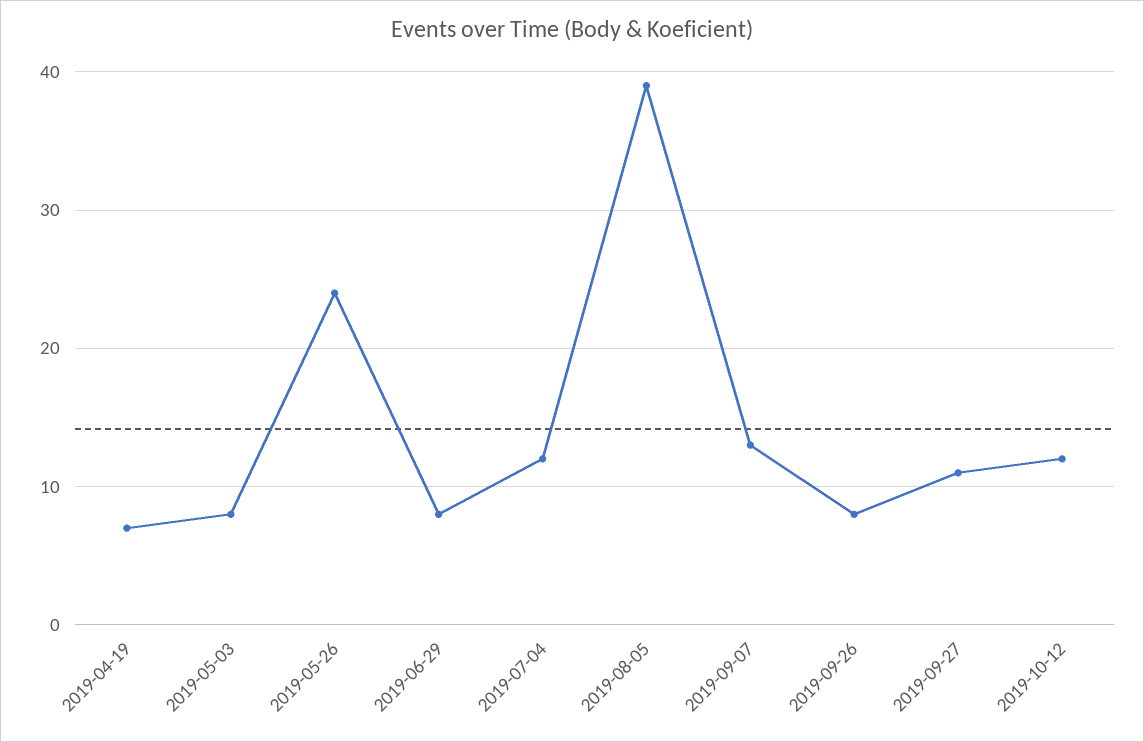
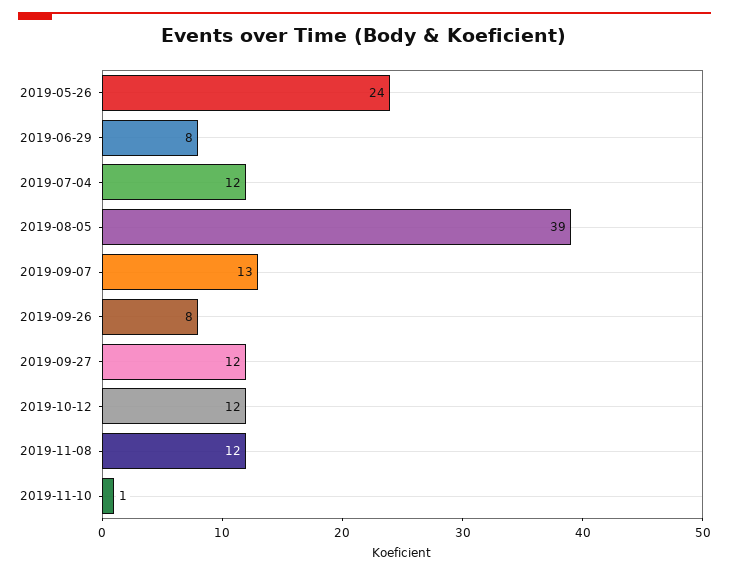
2019-04-19: 7 -> none
2019-05-03: 8 -> none
2019-09-27: 11 -> 12
2019-11-08: none -> 12
2019-11-10: none -> 1

